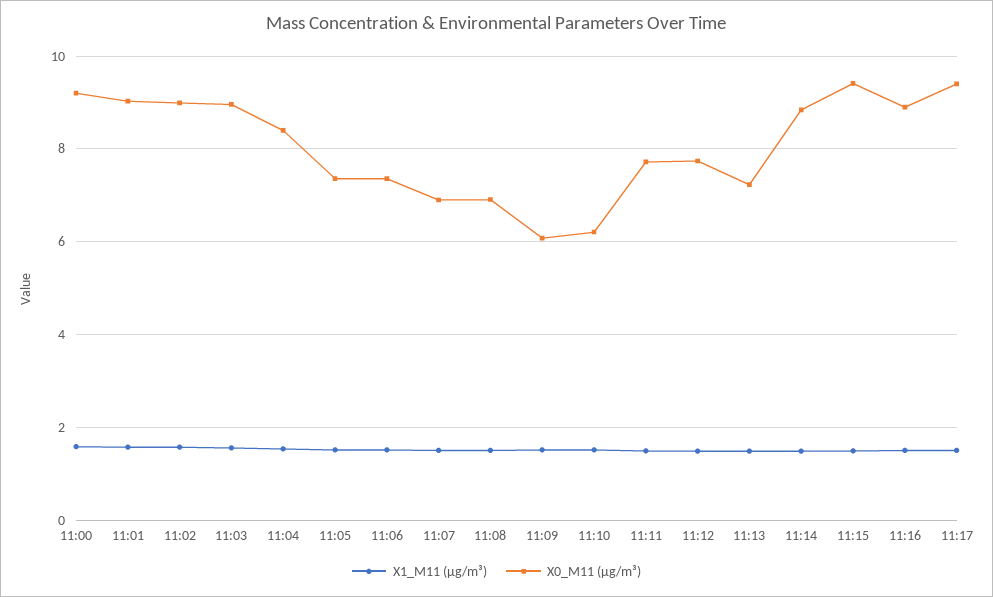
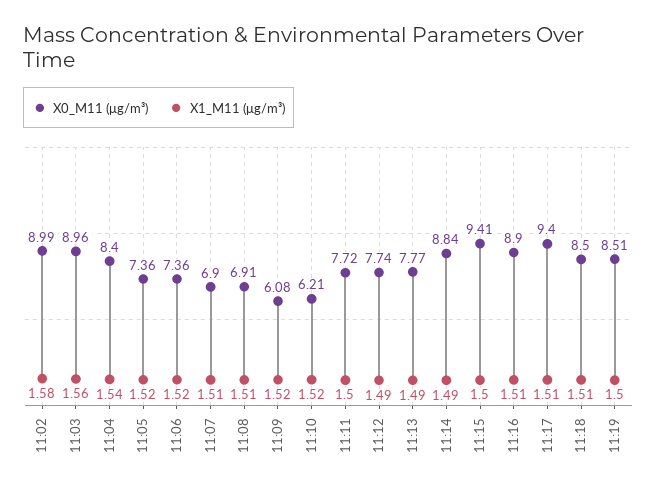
X1_M11 (μg/m³), 11:00: 1.6 -> none
X0_M11 (μg/m³), 11:00: 9.2 -> none
X1_M11 (μg/m³), 11:01: 1.6 -> none
X0_M11 (μg/m³), 11:01: 9 -> none
X0_M11 (μg/m³), 11:13: 7.2 -> 7.77
X0_M11 (μg/m³), 11:18: none -> 8.5
X1_M11 (μg/m³), 11:18: none -> 1.51
X0_M11 (μg/m³), 11:19: none -> 8.51
X1_M11 (μg/m³), 11:19: none -> 1.5

